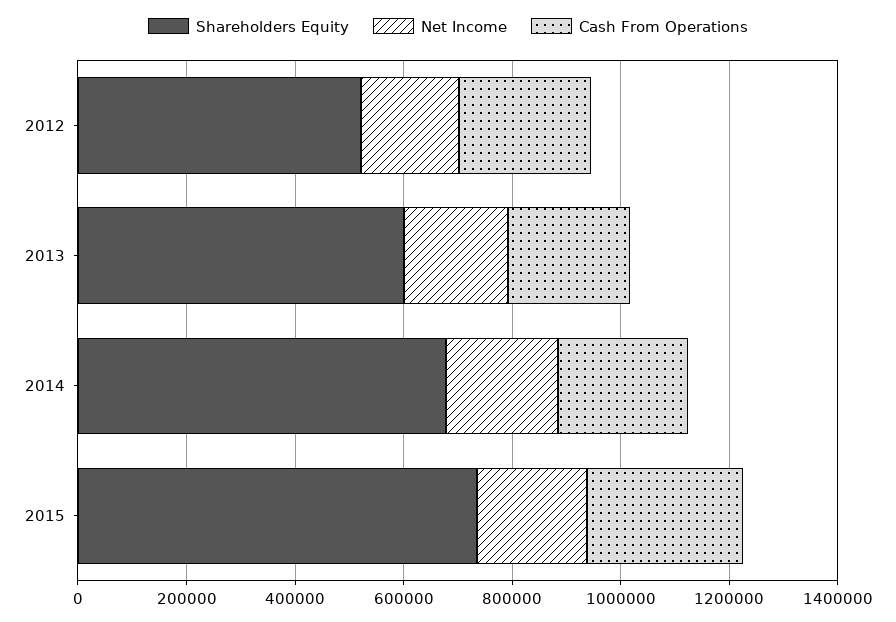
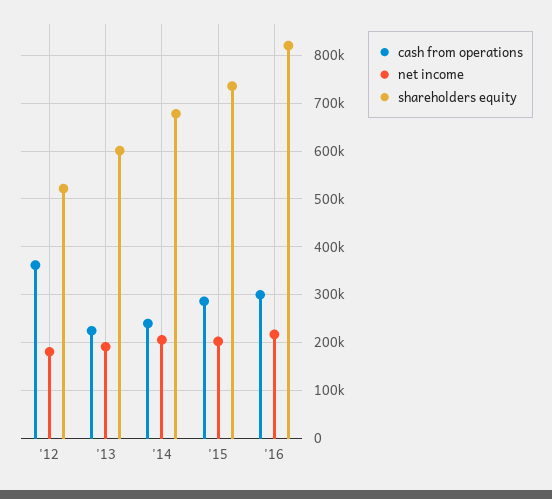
Cash From Operations, 2012: 250000 -> 360000
Cash From Operations, '16: none -> 300000
Net Income, '16: none -> 220000
Shareholders Equity, '16: none -> 820000

